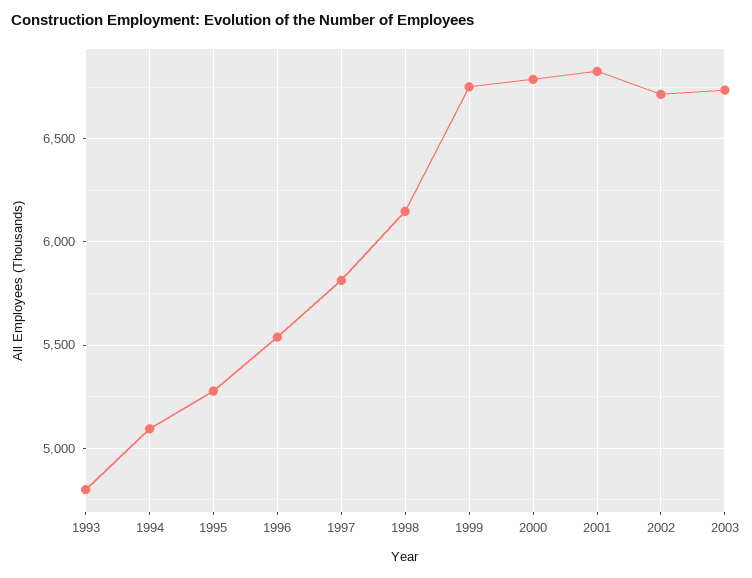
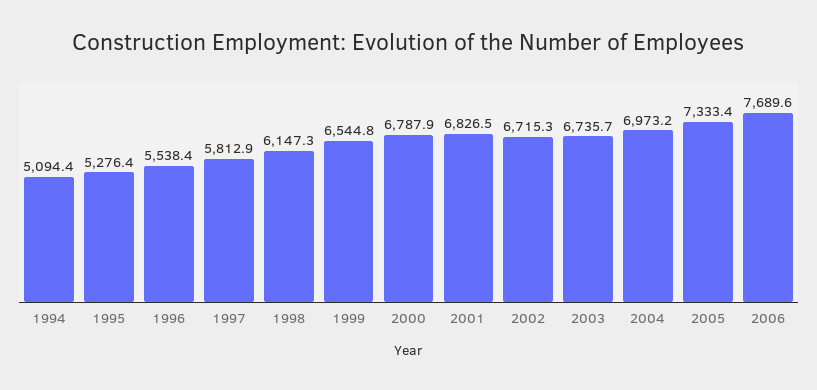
1993: 4800 -> none
1999: 6750 -> 6544.8
2004: none -> 6973.2
2005: none -> 7333.4
2006: none -> 7689.6

